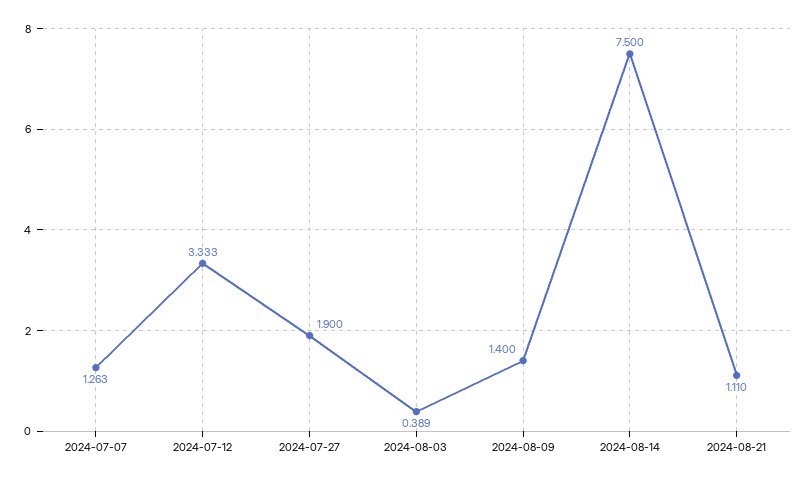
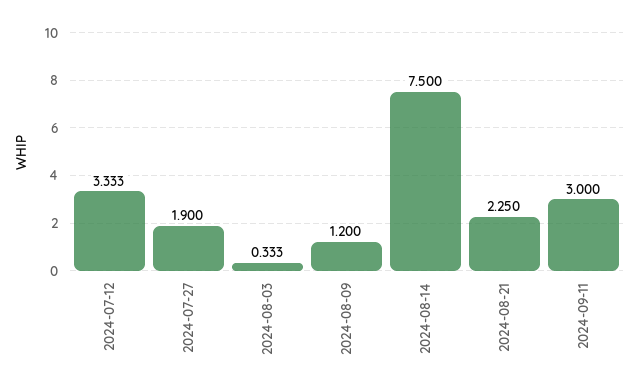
2024-07-07: 1.263 -> none
2024-08-03: 0.389 -> 0.333
2024-08-09: 1.4 -> 1.2
2024-08-21: 1.11 -> 2.25
2024-09-11: none -> 3

